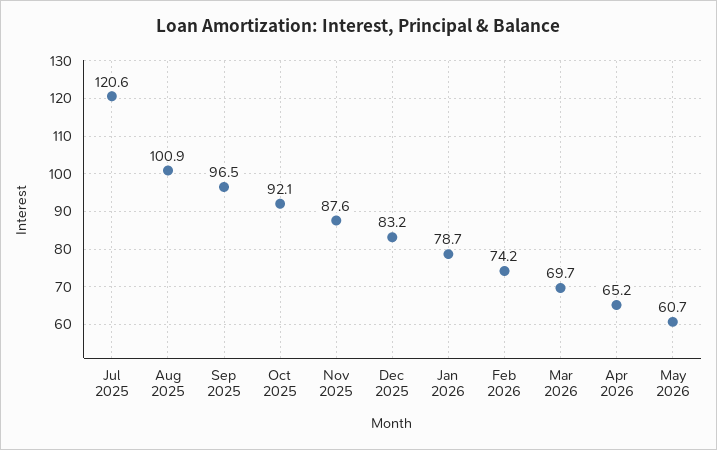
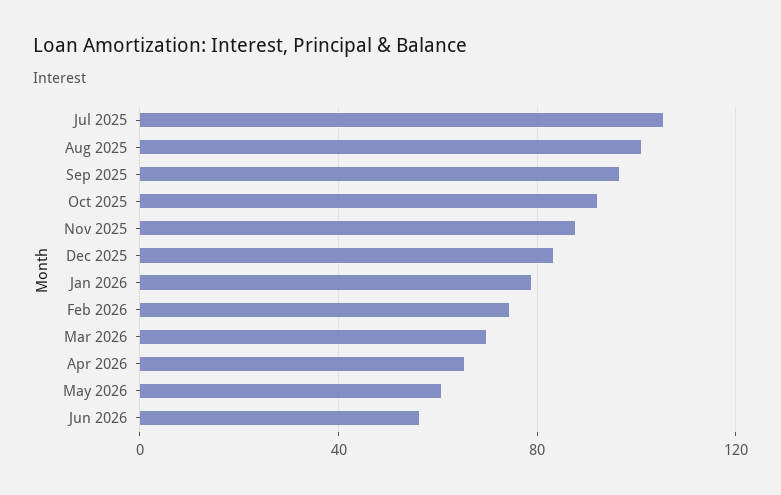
Jul 2025: 120.6 -> 105
Jun 2026: none -> 55

